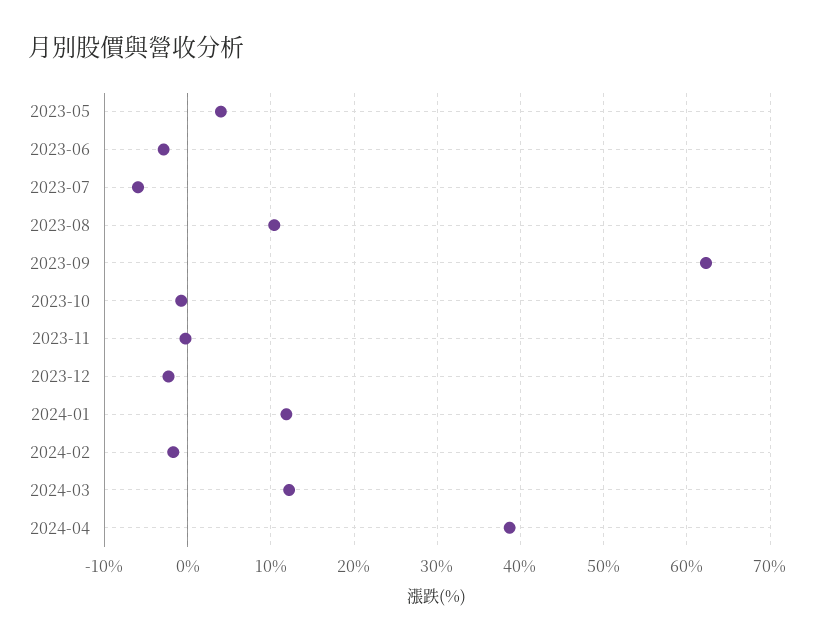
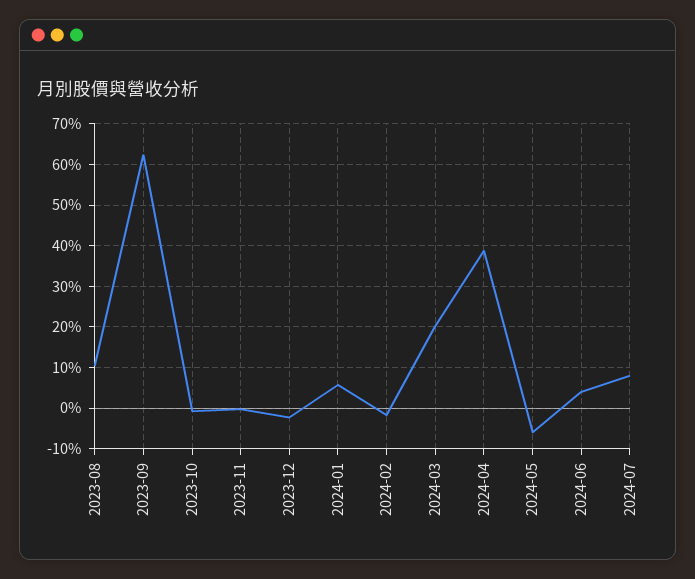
2023-05: 4 -> none
2023-06: -3 -> none
2023-07: -6 -> none
2024-01: 12 -> 6
2024-03: 12 -> 20
2024-05: none -> -6
2024-06: none -> 4
2024-07: none -> 8

